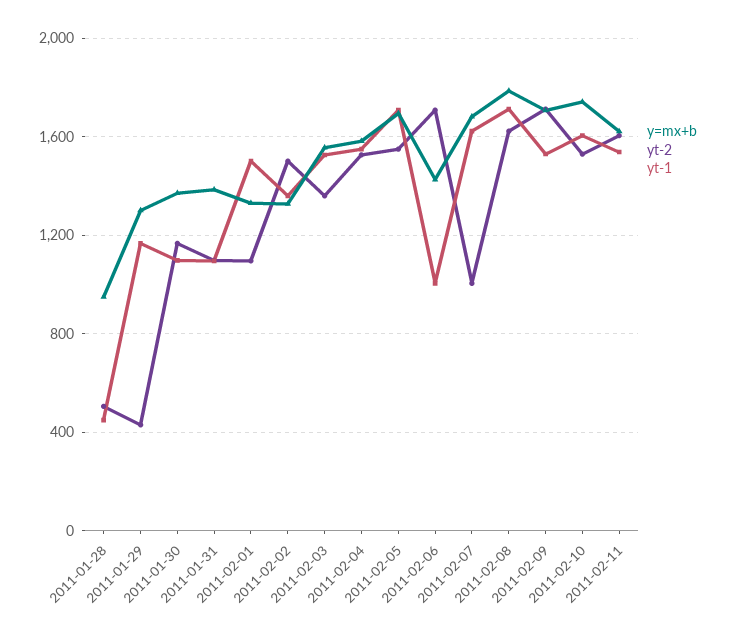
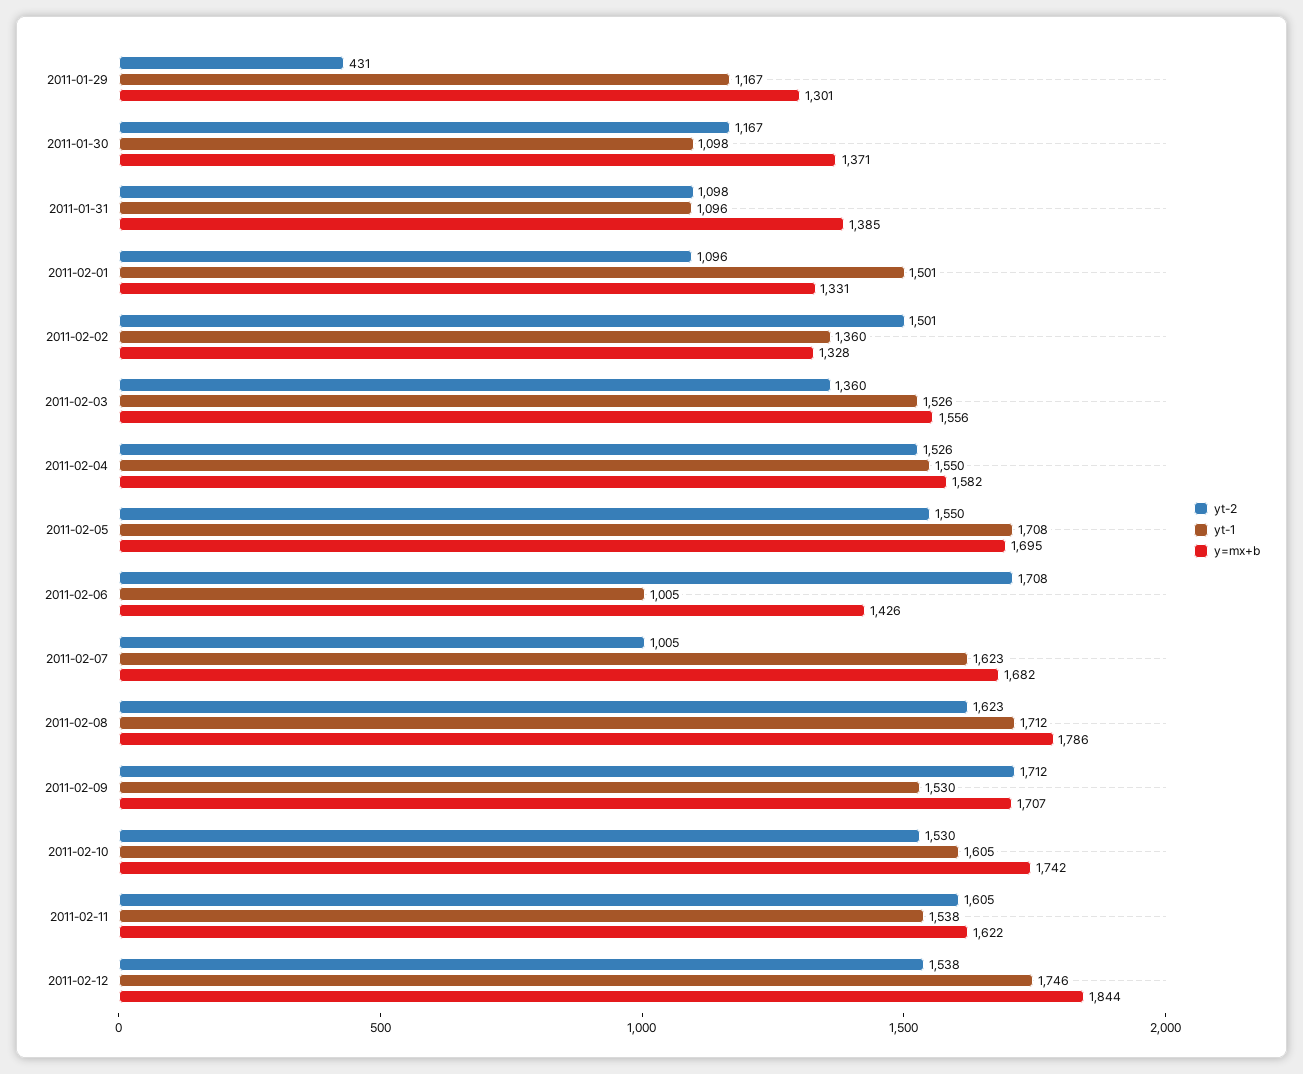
y=mx+b, 2011-01-28: 950 -> none
yt-2, 2011-01-28: 500 -> none
yt-1, 2011-01-28: 450 -> none
yt-2, 2011-02-12: none -> 1538
yt-1, 2011-02-12: none -> 1746
y=mx+b, 2011-02-12: none -> 1844

